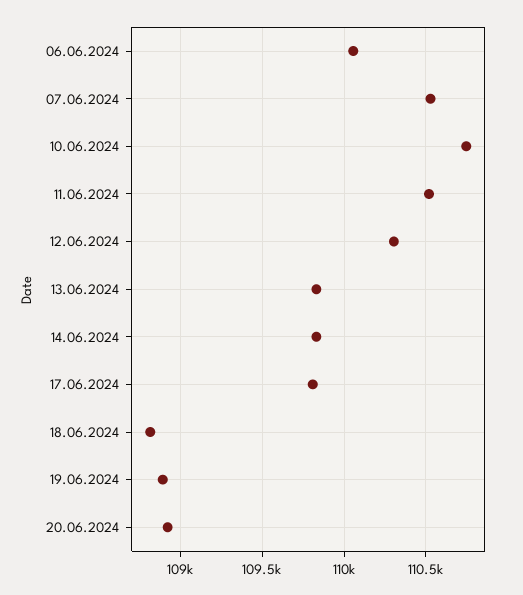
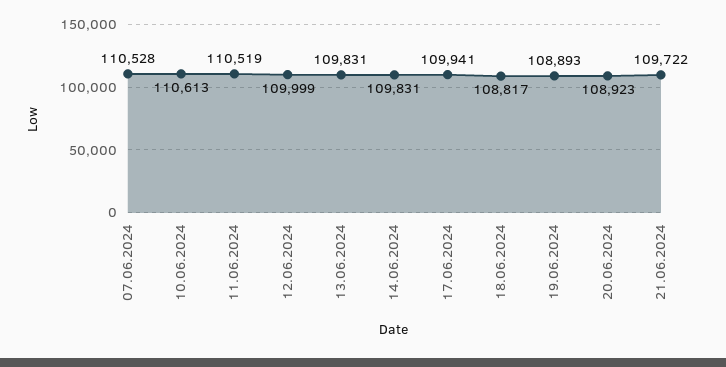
06.06.2024: 110050 -> none
10.06.2024: 110750 -> 110613
12.06.2024: 110300 -> 109999
17.06.2024: 109800 -> 109941
21.06.2024: none -> 109722

